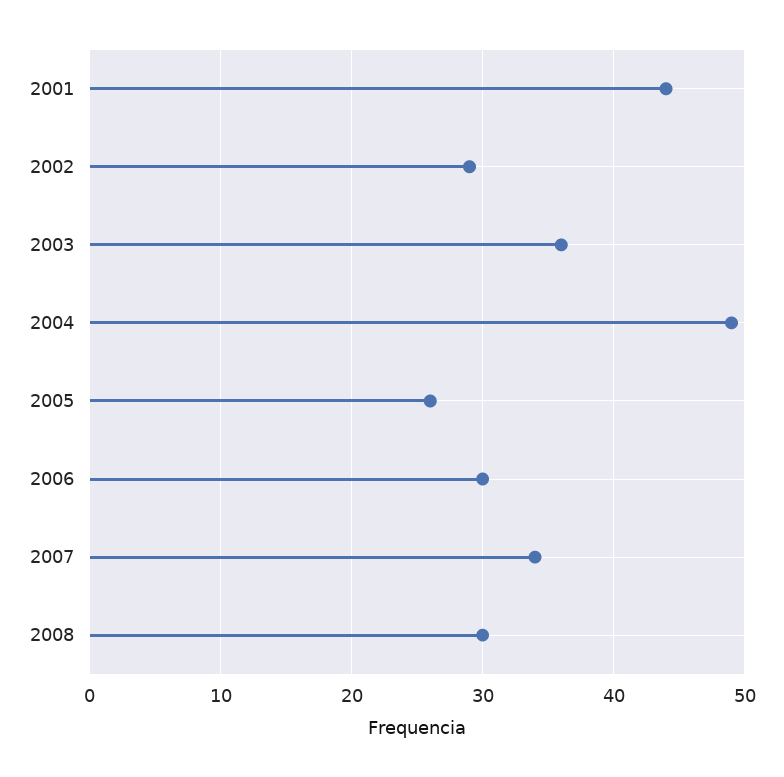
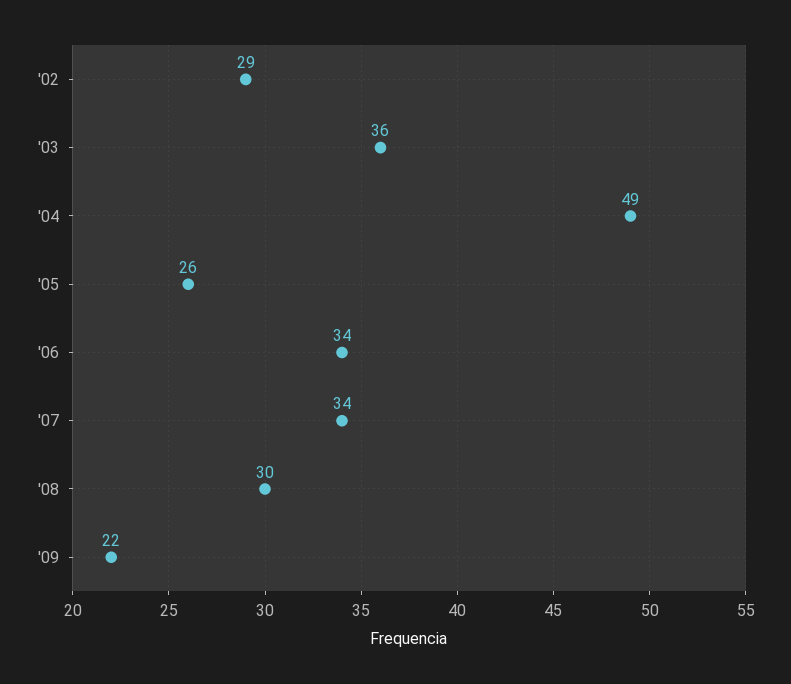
2001: 44 -> none
2006: 30 -> 34
'09: none -> 22

